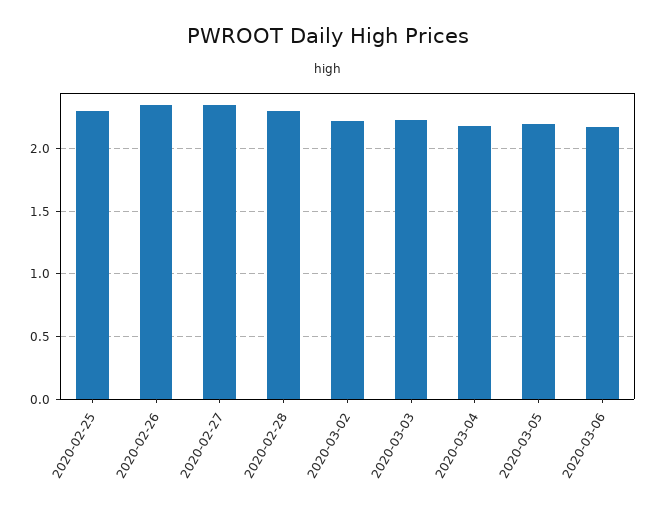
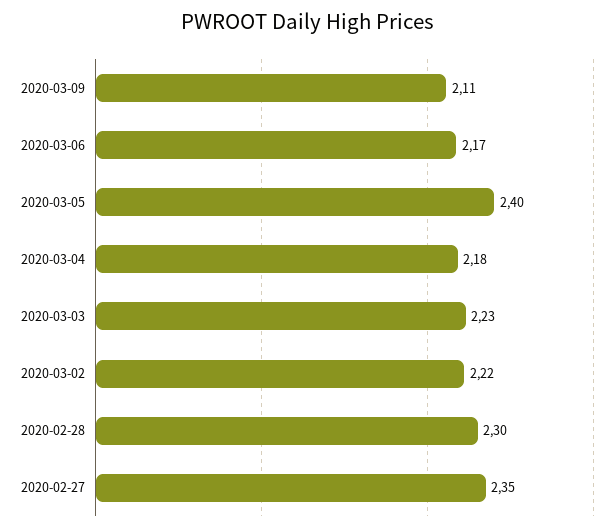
2020-02-25: 2.3 -> none
2020-02-26: 2.35 -> none
2020-03-05: 2.2 -> 2.4
2020-03-09: none -> 2.11

